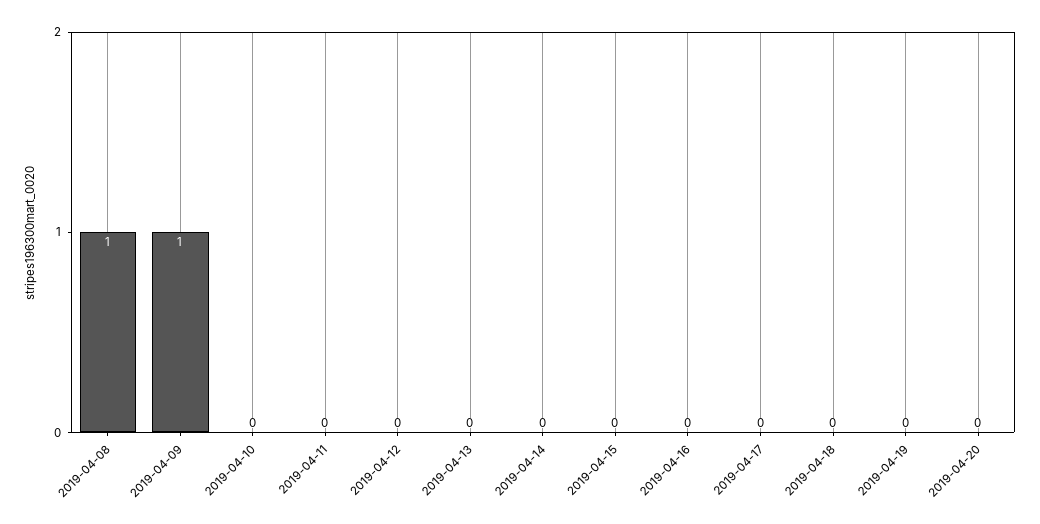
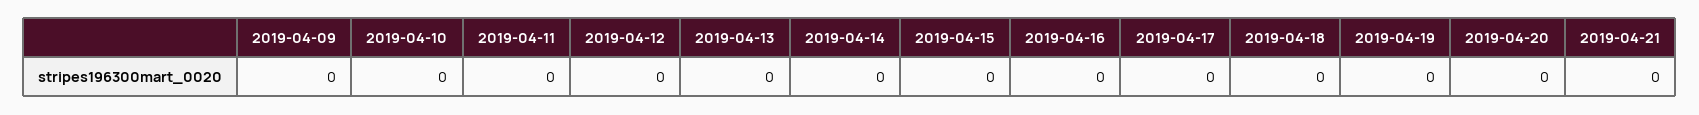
2019-04-08: 1 -> none
2019-04-09: 1 -> 0
2019-04-21: none -> 0

